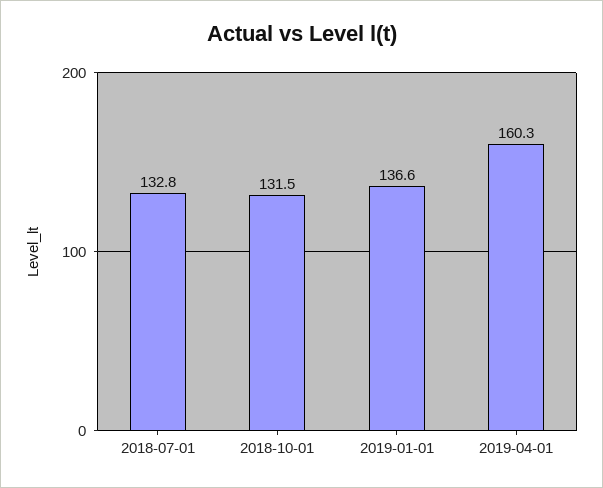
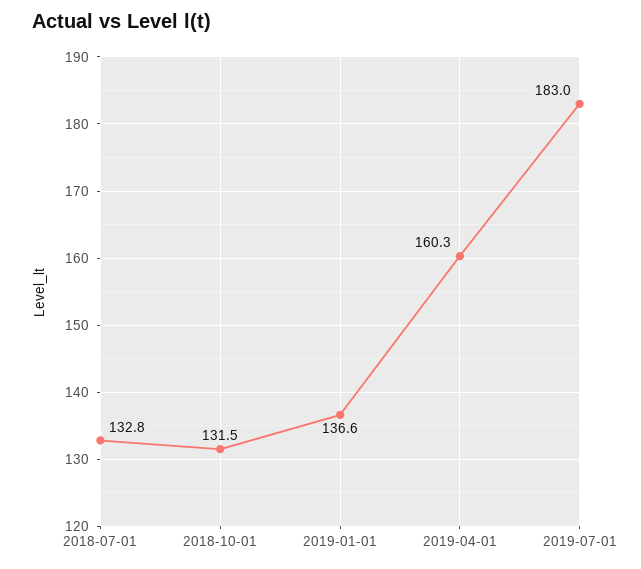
2019-07-01: none -> 183

